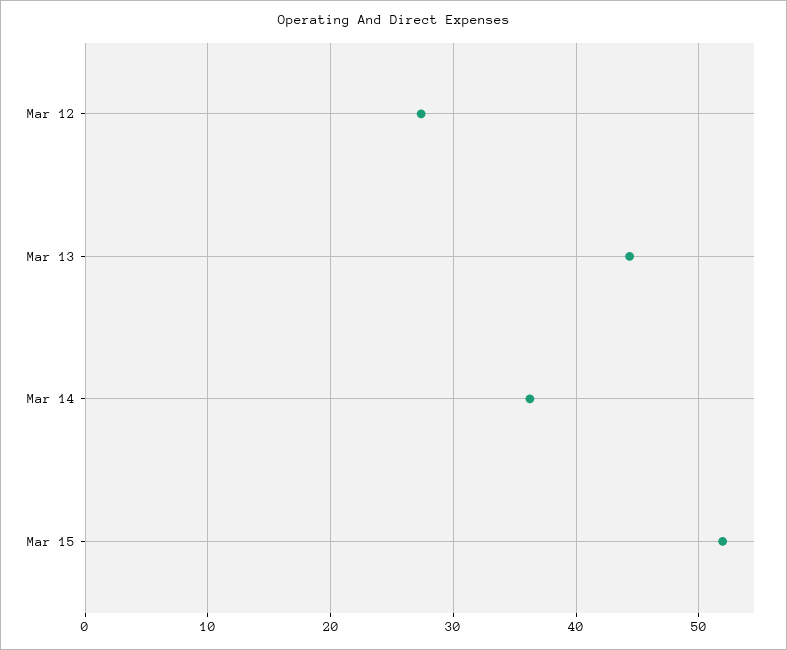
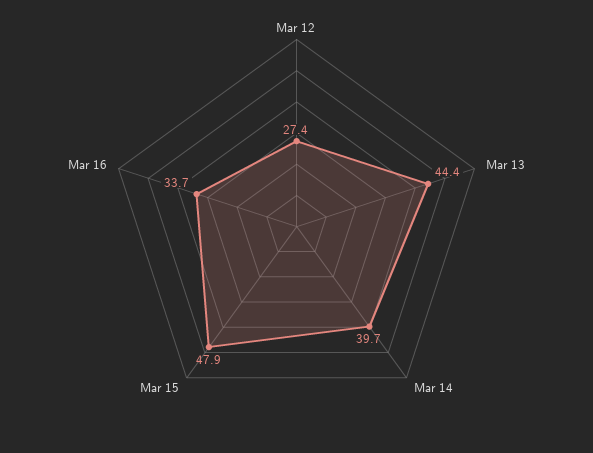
Mar 14: 36 -> 39.7
Mar 15: 52 -> 47.9
Mar 16: none -> 33.7

